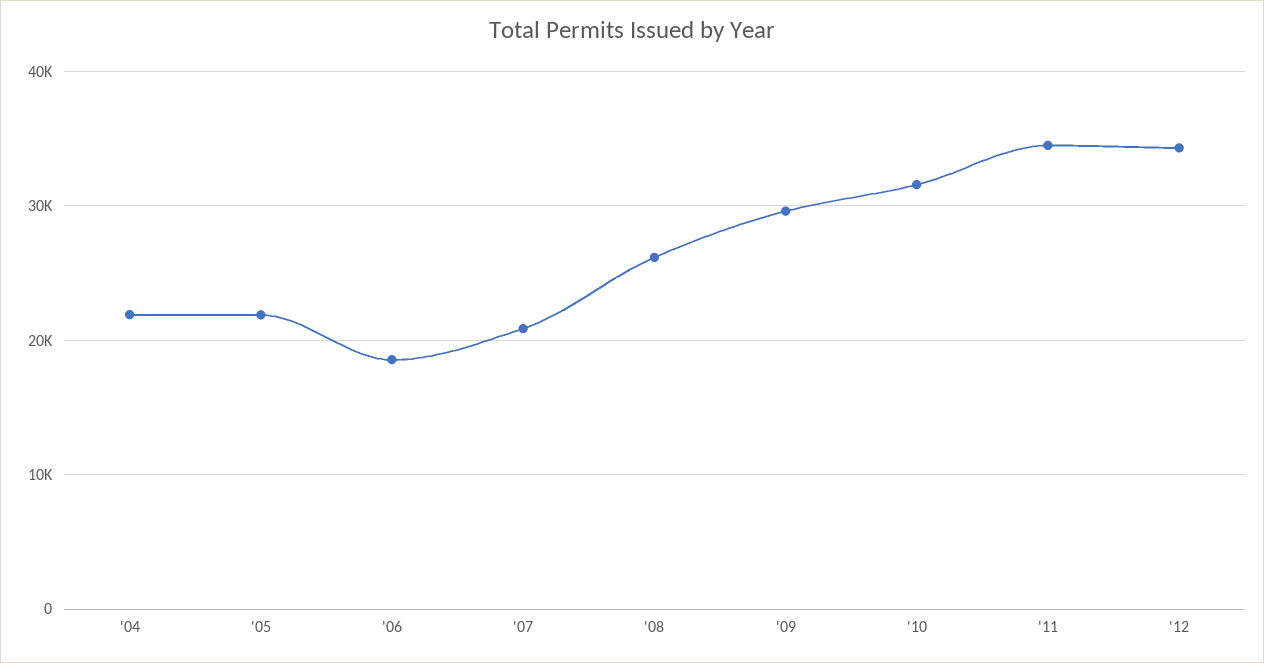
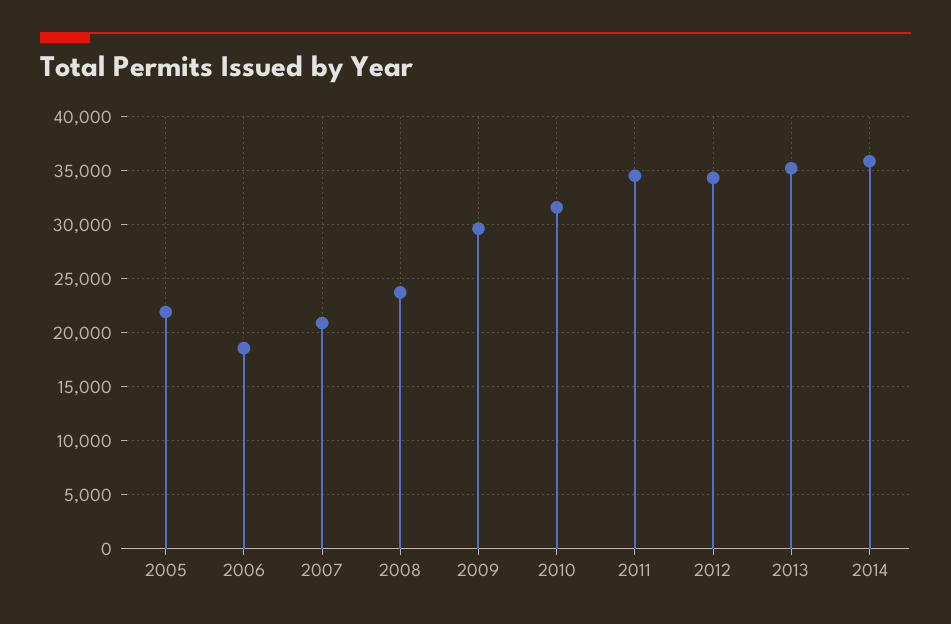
'04: 22000 -> none
'08: 26000 -> 24000
2013: none -> 35000
2014: none -> 36000

